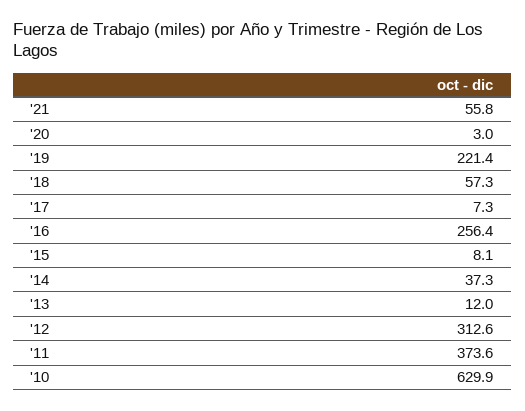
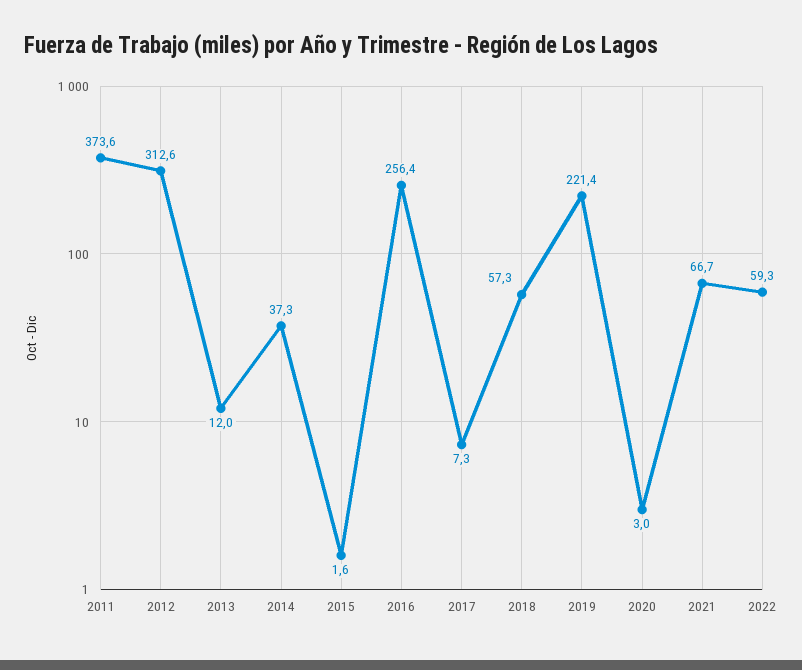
'21: 55.8 -> 66.7
'15: 8.1 -> 1.6
'10: 629.9 -> none
2022: none -> 59.3

